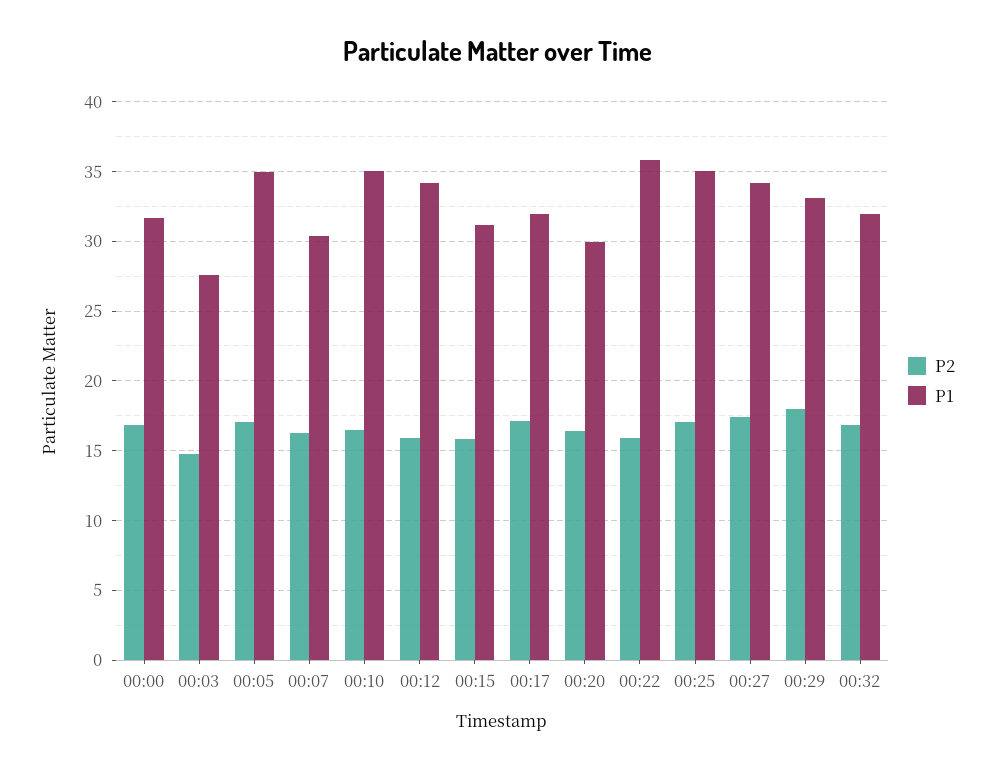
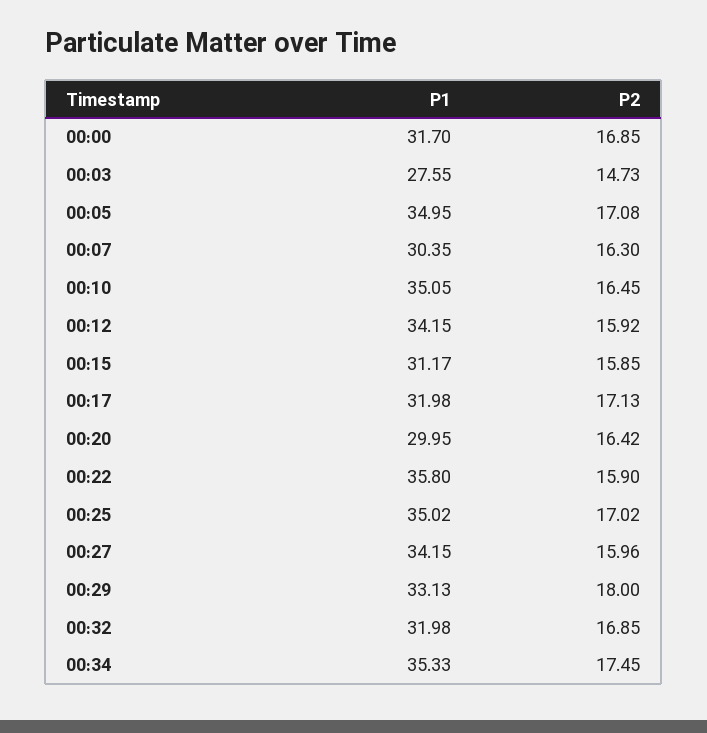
P2, 00:27: 17.5 -> 15.96
P1, 00:34: none -> 35.33
P2, 00:34: none -> 17.45

